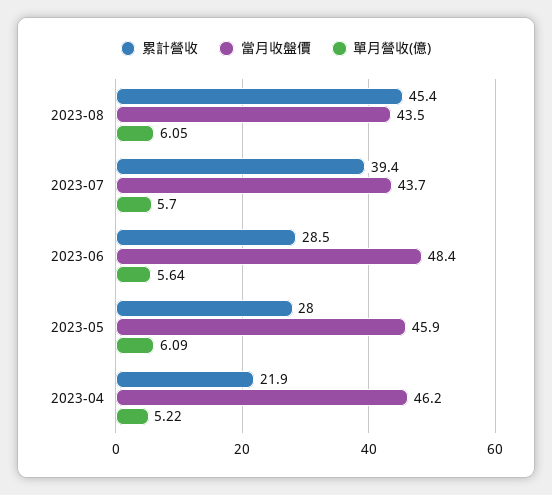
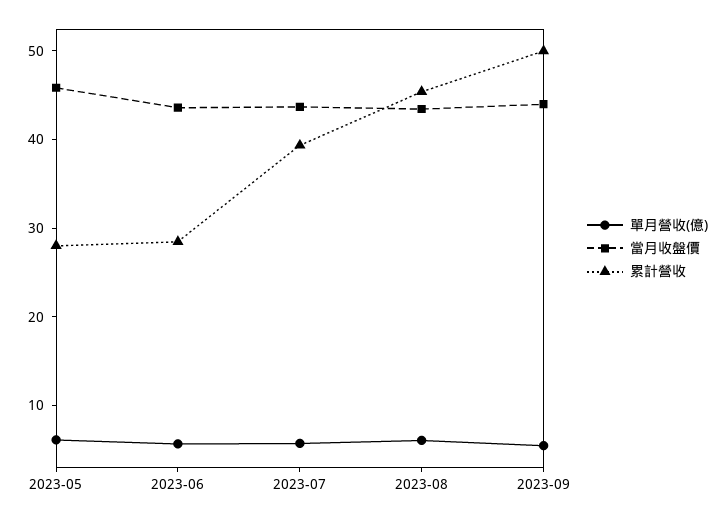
當月收盤價, 2023-06: 48.4 -> 44
累計營收, 2023-04: 21.9 -> none
當月收盤價, 2023-04: 46.2 -> none
單月營收(億), 2023-04: 5.22 -> none
單月營收(億), 2023-09: none -> 6
當月收盤價, 2023-09: none -> 44
累計營收, 2023-09: none -> 50

